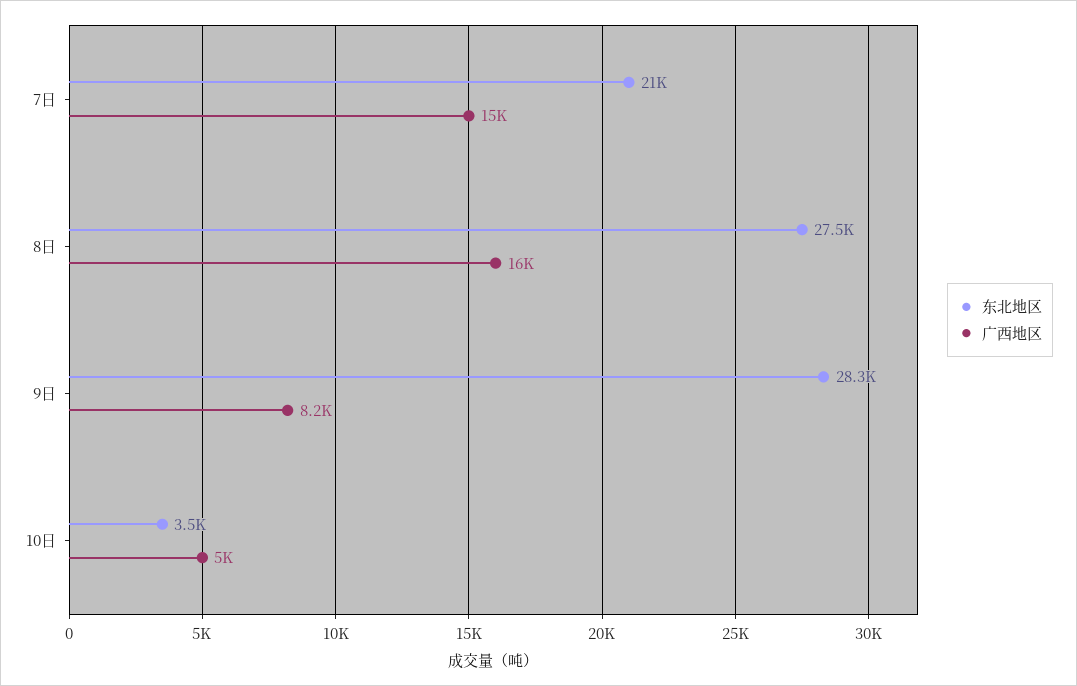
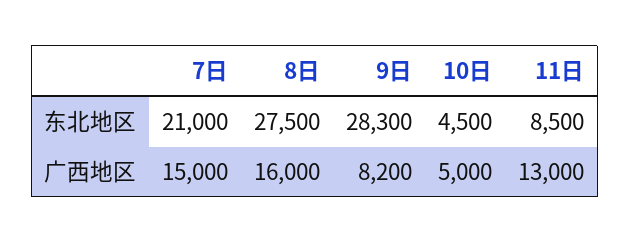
东北地区, 10日: 3500 -> 4500
东北地区, 11日: none -> 8500
广西地区, 11日: none -> 13000

